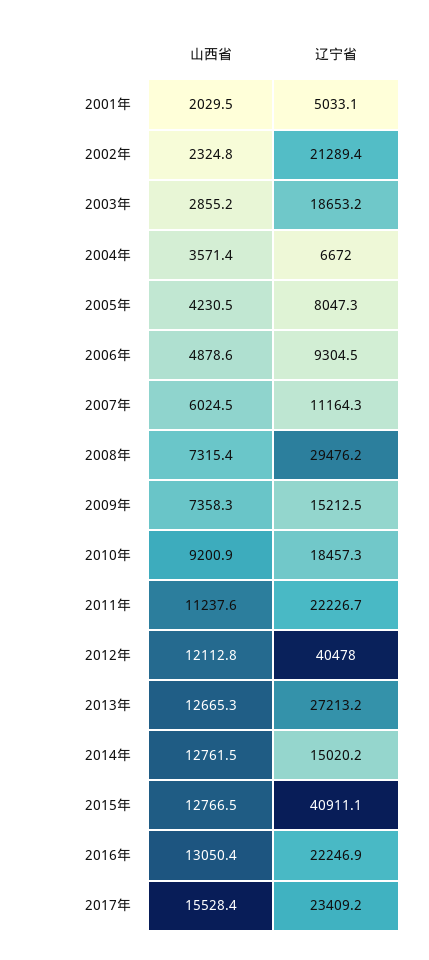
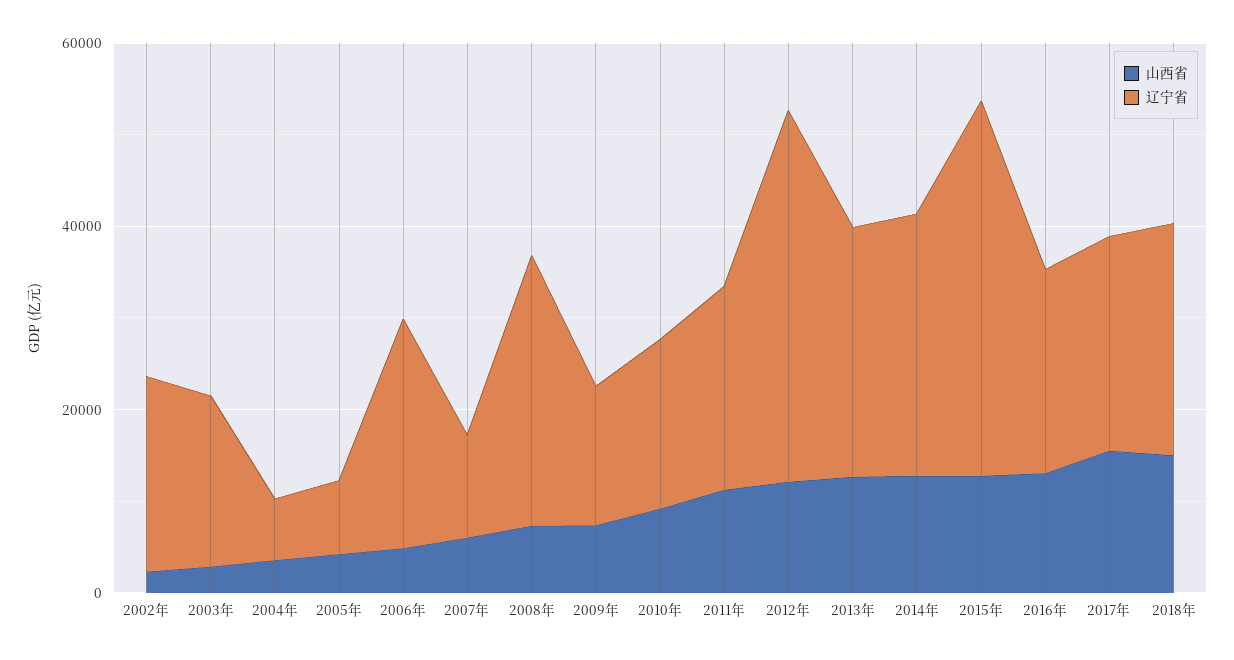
山西省, 2001年: 2029.5 -> none
辽宁省, 2001年: 5033.1 -> none
辽宁省, 2006年: 9304.5 -> 25000
辽宁省, 2014年: 15020.2 -> 30000
山西省, 2018年: none -> 15000
辽宁省, 2018年: none -> 25000

